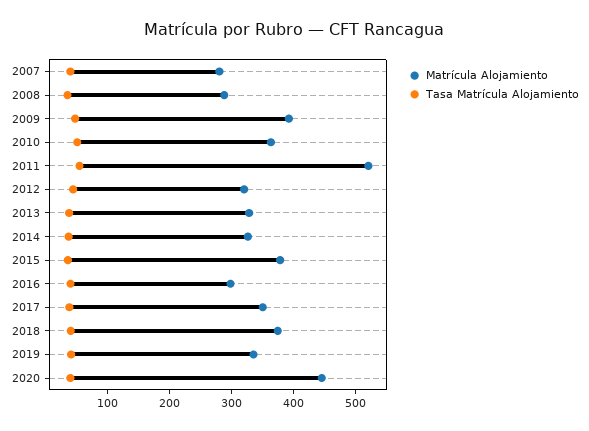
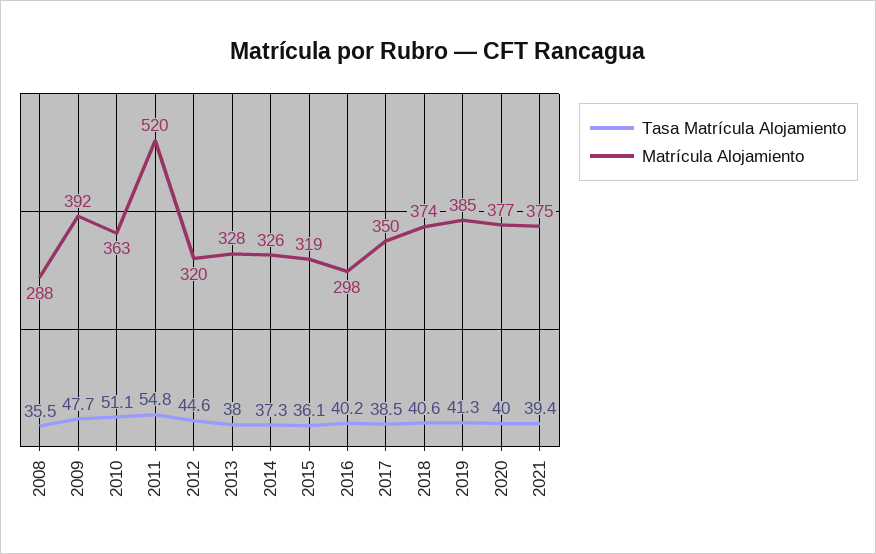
Matrícula Alojamiento, 2007: 280 -> none
Tasa Matrícula Alojamiento, 2007: 40 -> none
Matrícula Alojamiento, 2015: 380 -> 319
Matrícula Alojamiento, 2019: 340 -> 385
Matrícula Alojamiento, 2020: 440 -> 377
Tasa Matrícula Alojamiento, 2021: none -> 39.4
Matrícula Alojamiento, 2021: none -> 375

